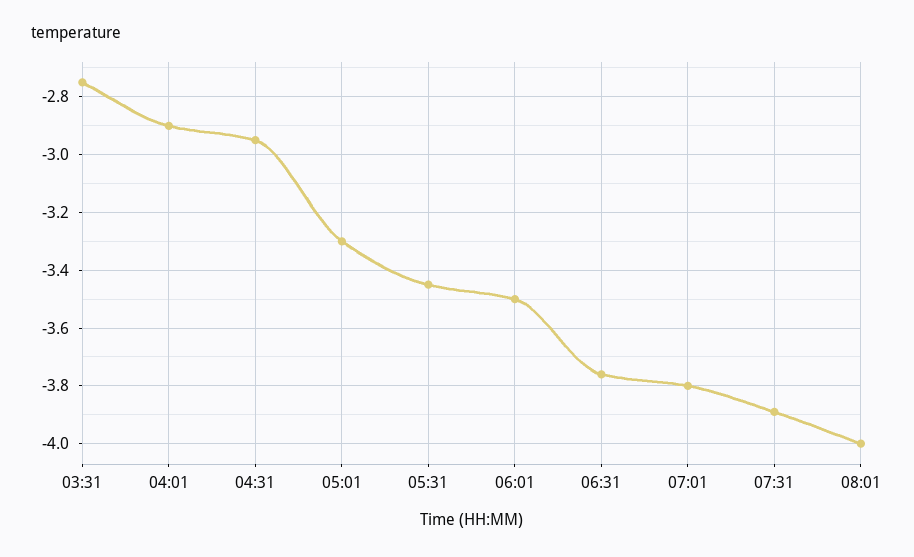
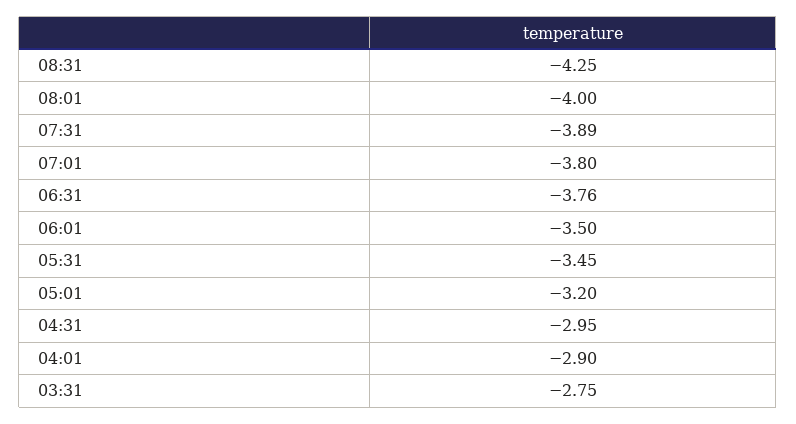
05:01: -3.3 -> -3.2
08:31: none -> -4.25

